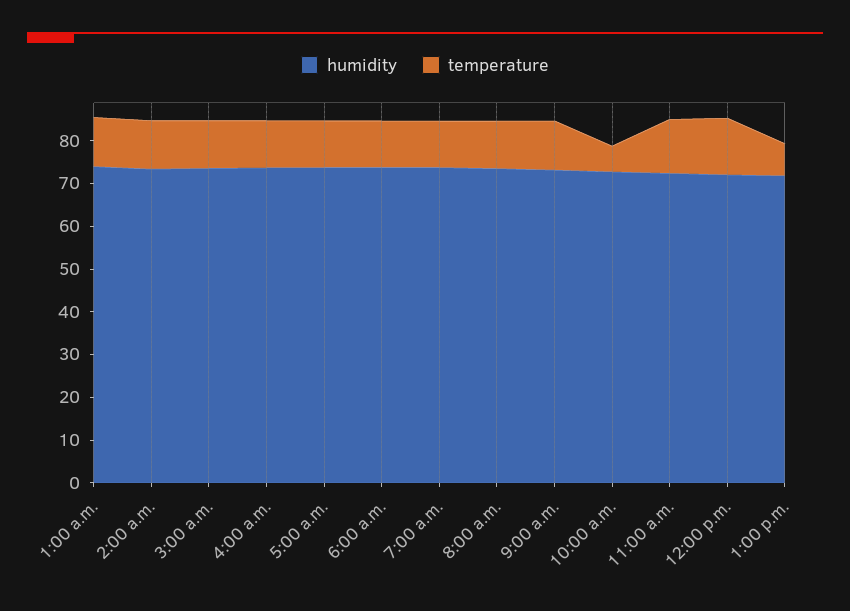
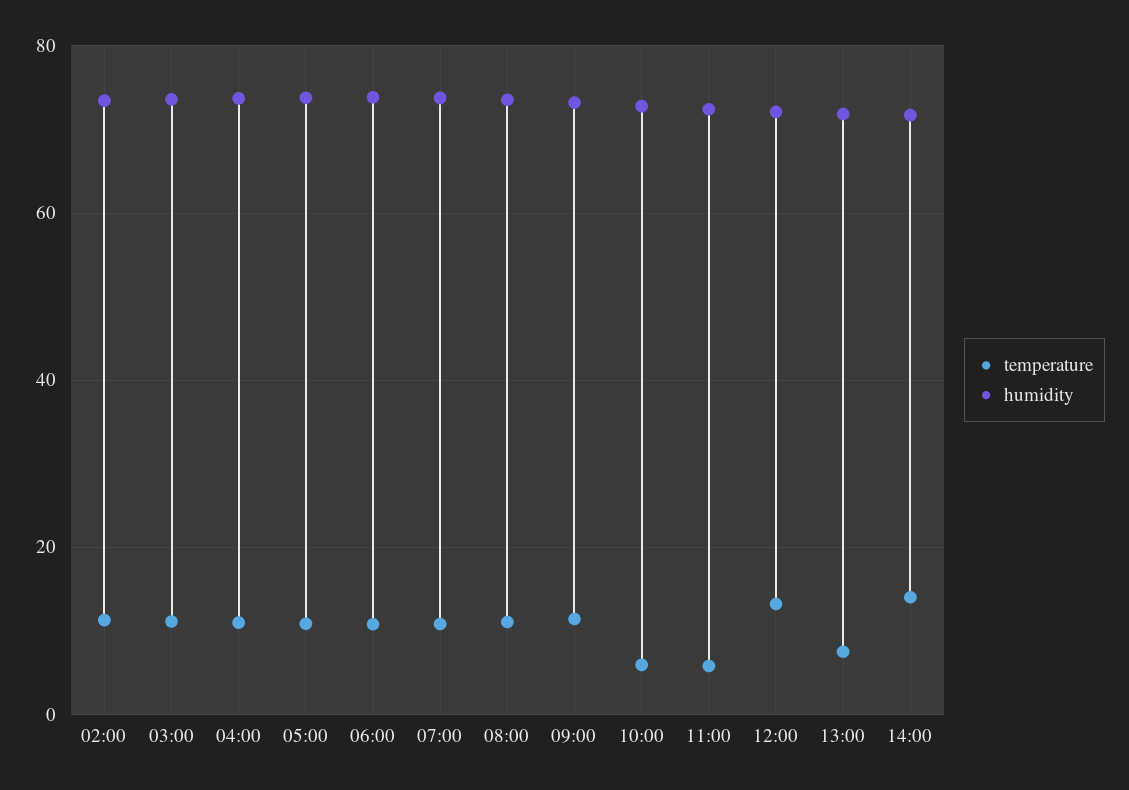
humidity, 1:00 a.m.: 74 -> none
temperature, 1:00 a.m.: 12 -> none
temperature, 11:00 a.m.: 12 -> 6
temperature, 14:00: none -> 14
humidity, 14:00: none -> 72

